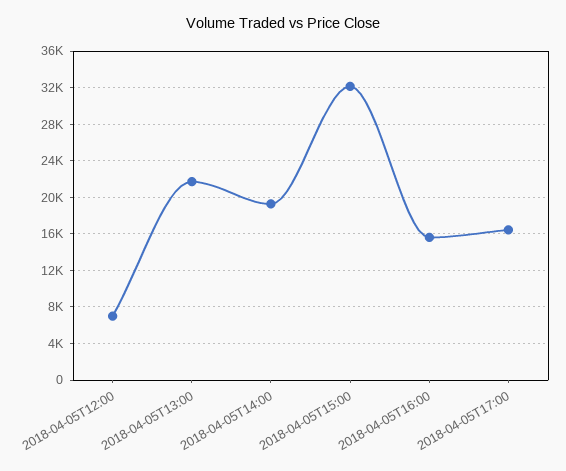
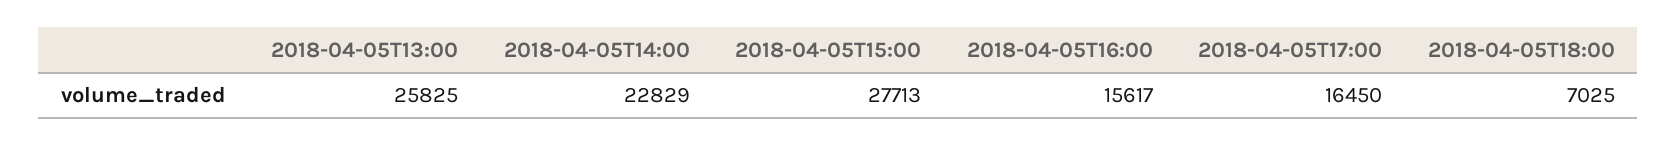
2018-04-05T12:00: 7000 -> none
2018-04-05T13:00: 22000 -> 25825
2018-04-05T14:00: 19000 -> 22829
2018-04-05T15:00: 32000 -> 27713
2018-04-05T18:00: none -> 7025

